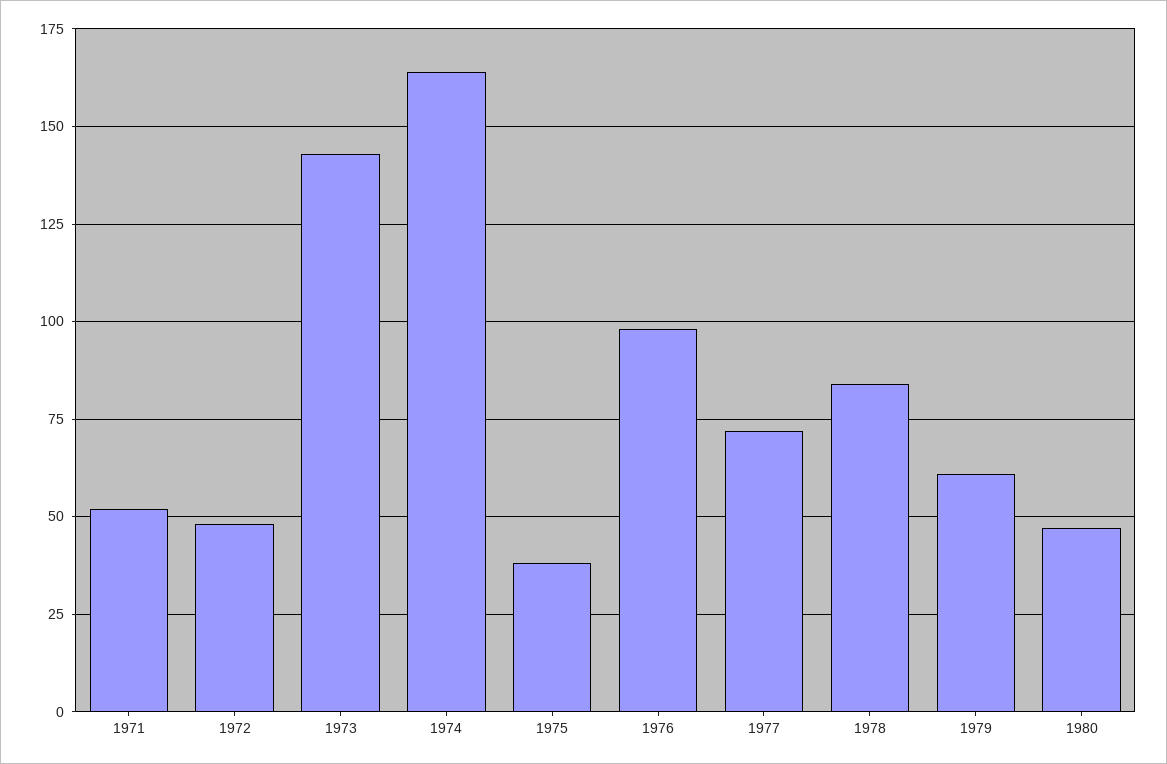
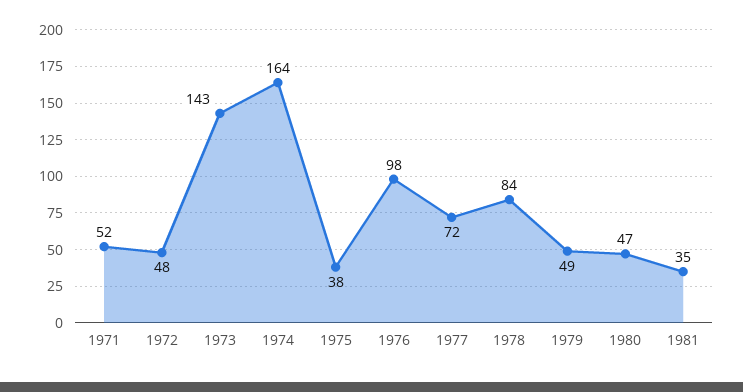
1979: 60 -> 49
1981: none -> 35

